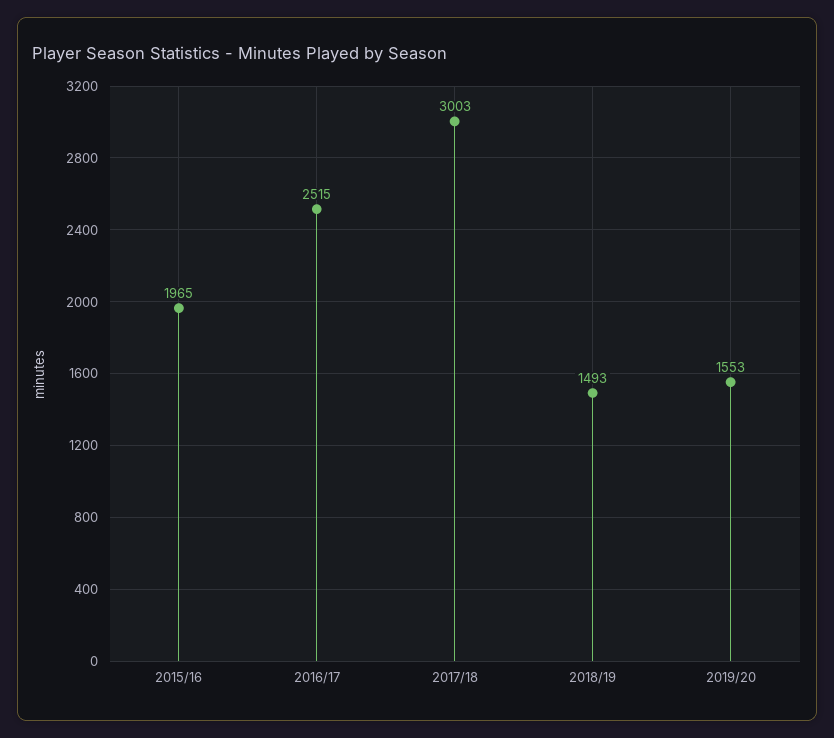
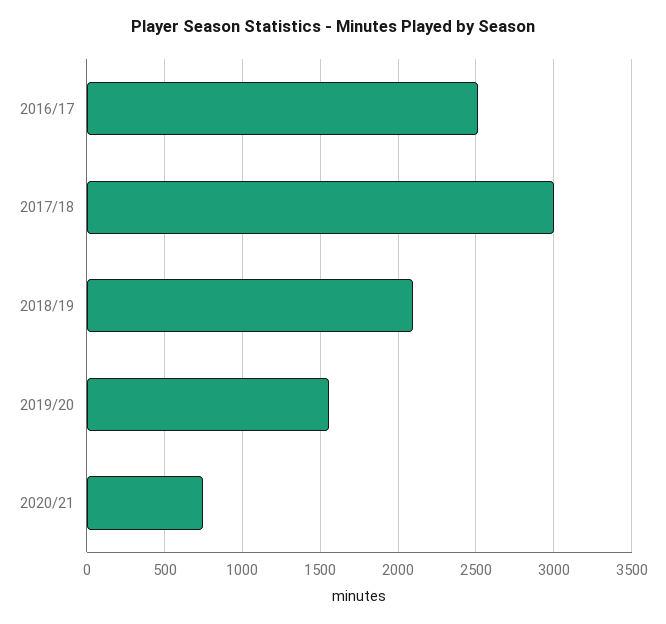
2015/16: 1965 -> none
2018/19: 1493 -> 2100
2020/21: none -> 750

